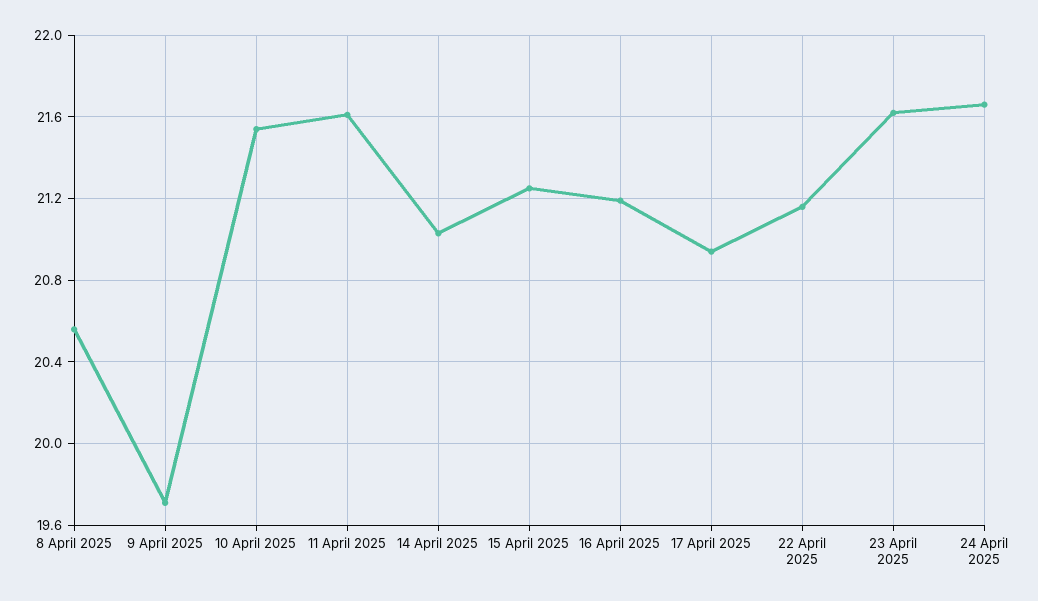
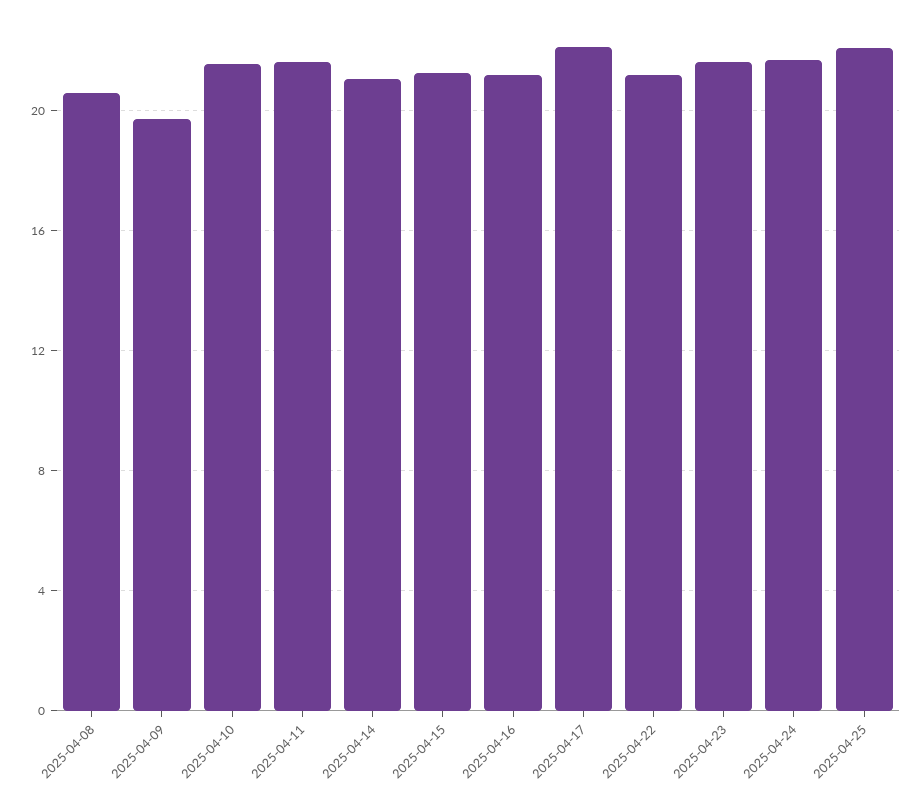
17 April 2025: 20.95 -> 22
2025-04-25: none -> 22

